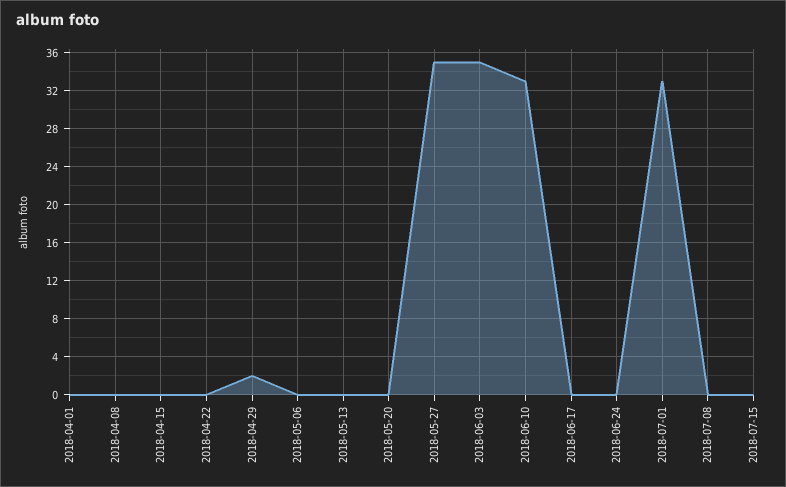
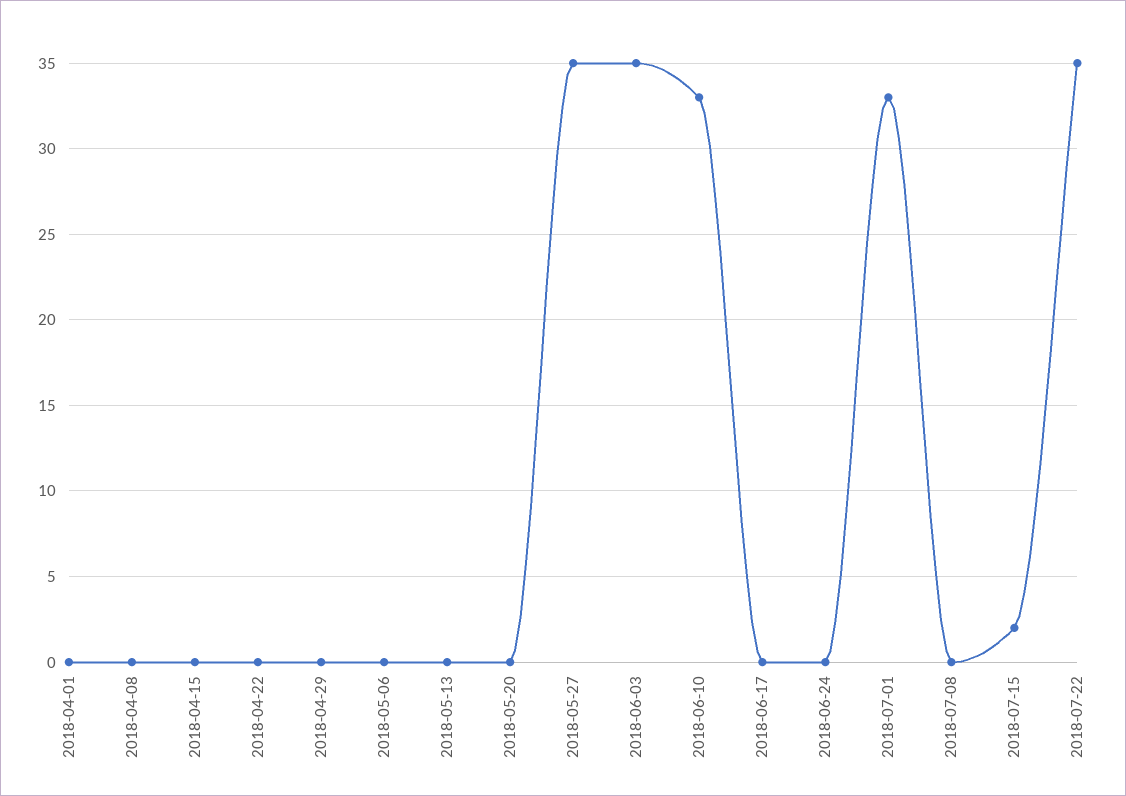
2018-04-29: 2 -> 0
2018-07-15: 0 -> 2
2018-07-22: none -> 35

